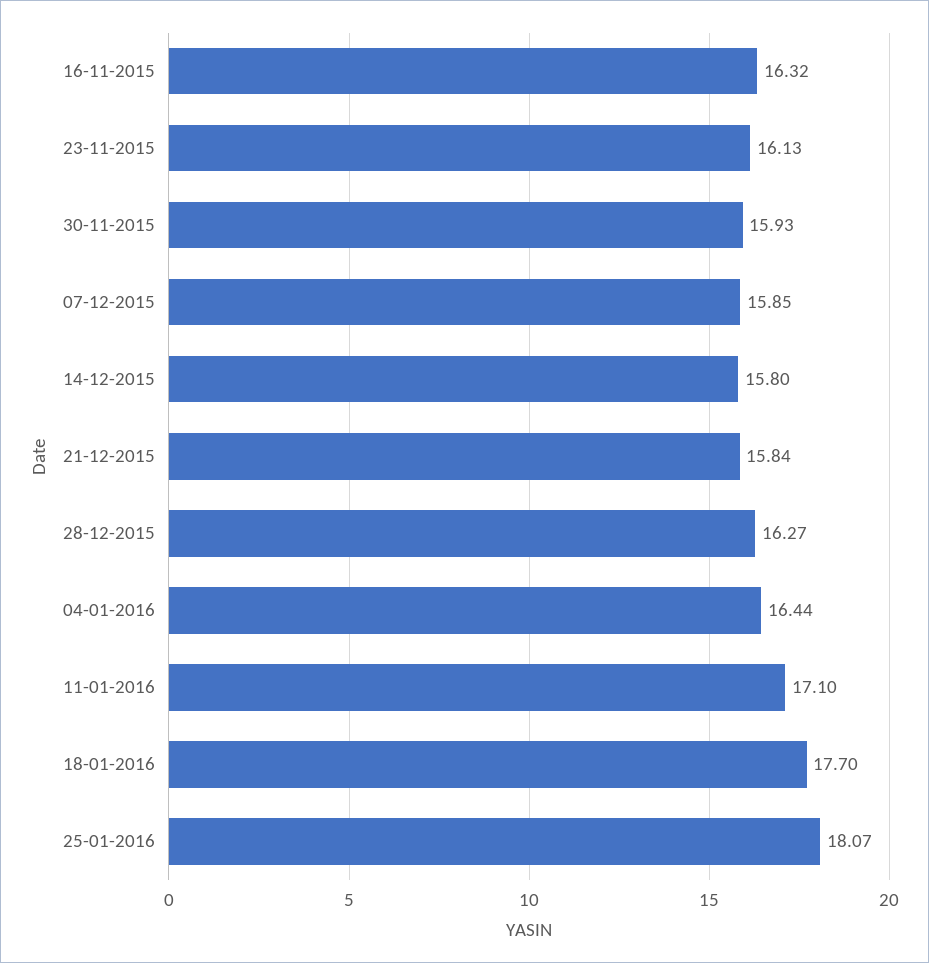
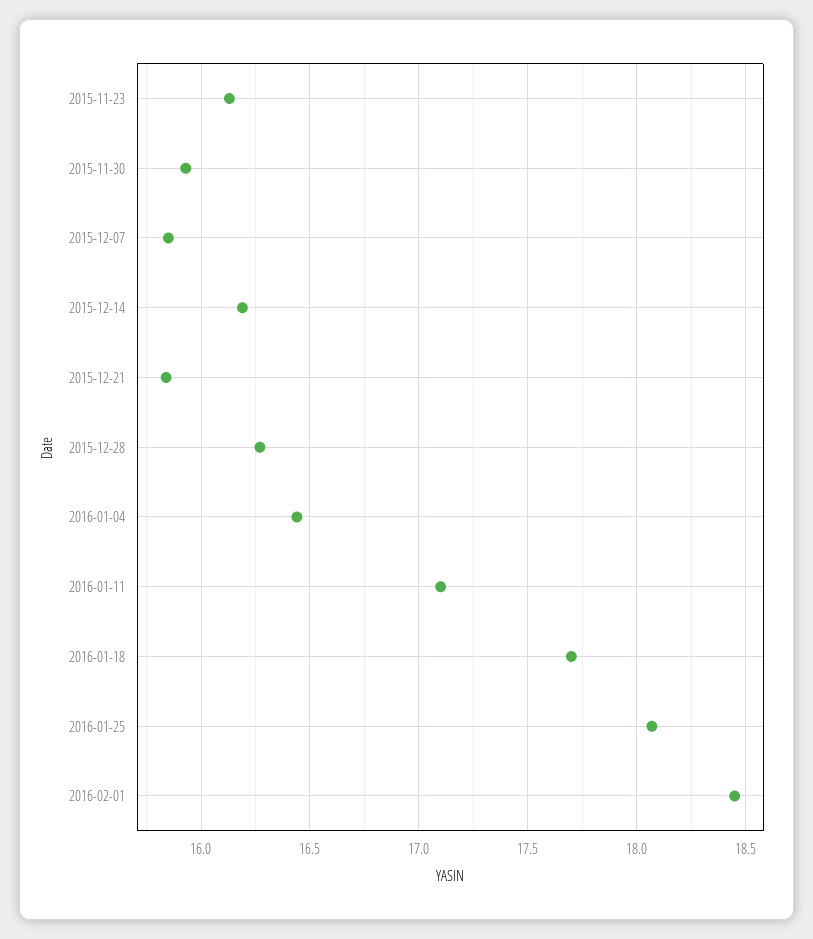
16-11-2015: 16.32 -> none
14-12-2015: 15.8 -> 16.2
2016-02-01: none -> 18.45

